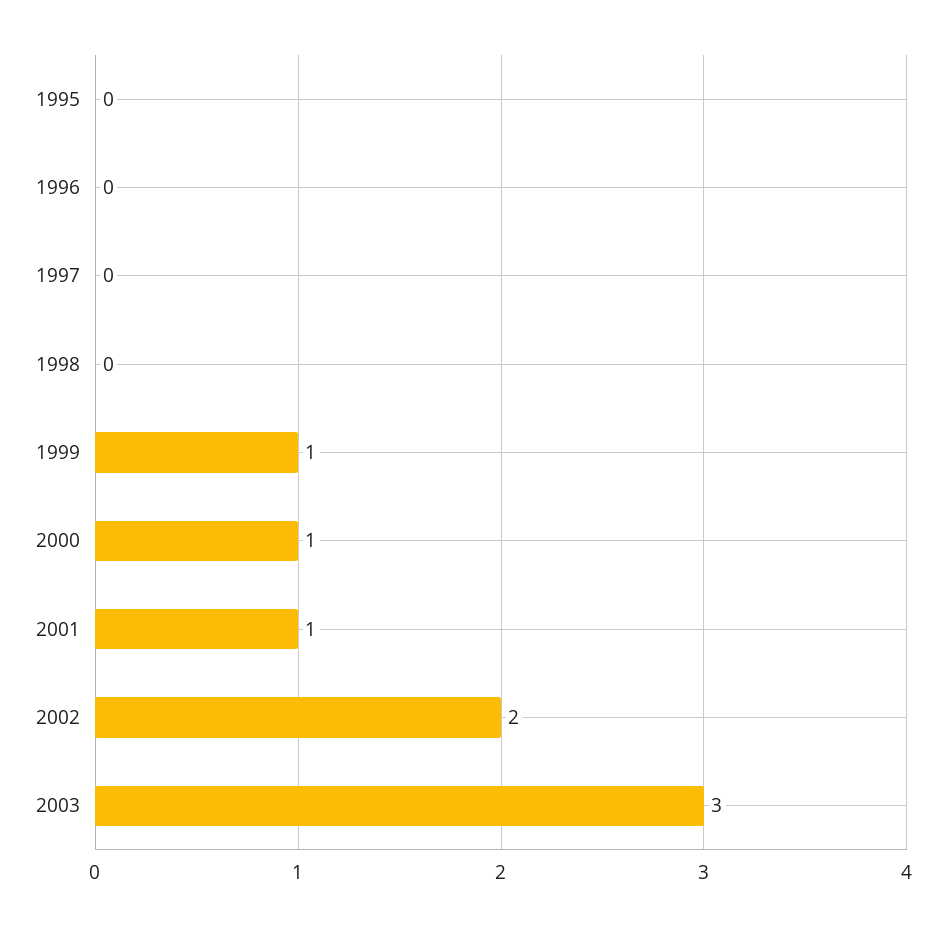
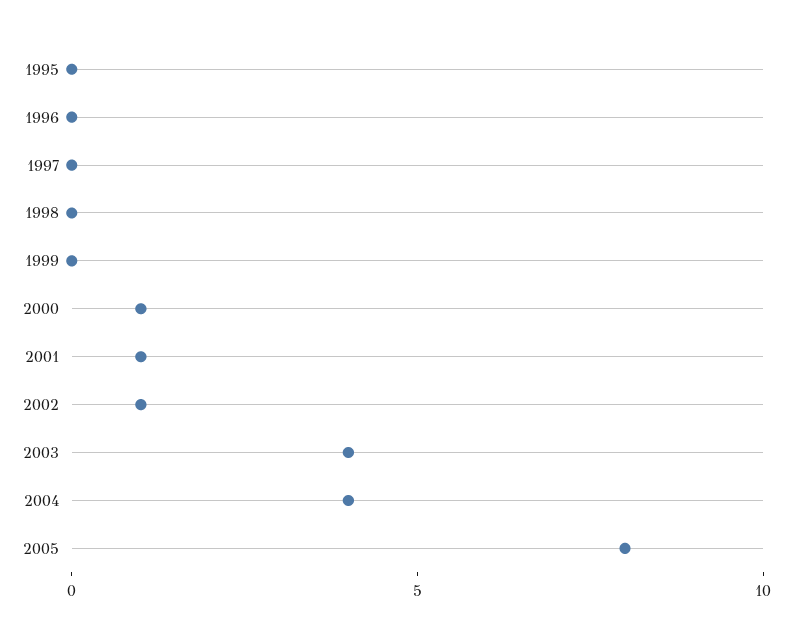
1999: 1 -> 0
2002: 2 -> 1
2003: 3 -> 4
2004: none -> 4
2005: none -> 8

